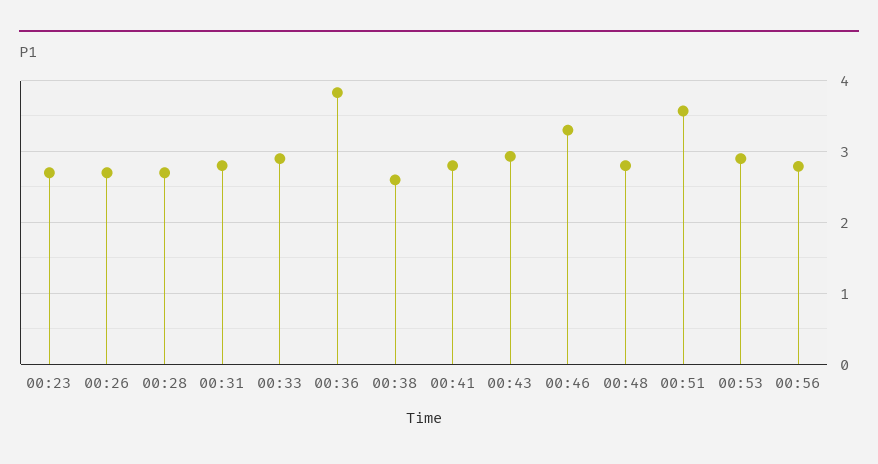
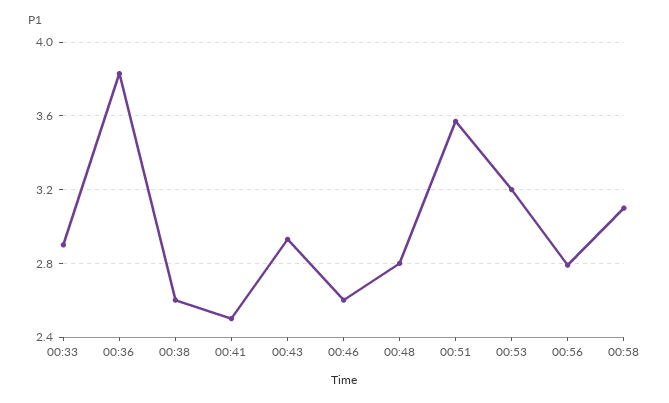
00:23: 2.7 -> none
00:26: 2.7 -> none
00:28: 2.7 -> none
00:31: 2.8 -> none
00:41: 2.8 -> 2.5
00:46: 3.3 -> 2.6
00:53: 2.9 -> 3.2
00:58: none -> 3.1

